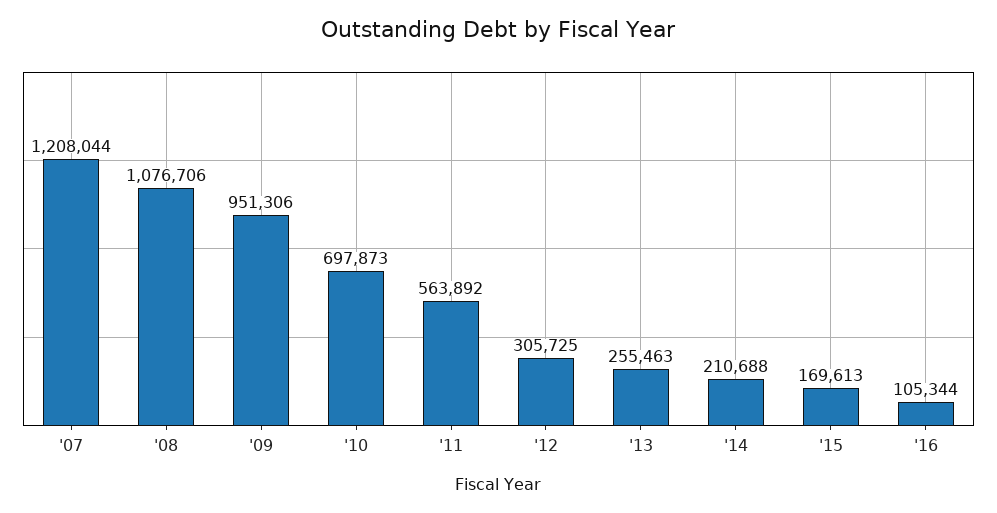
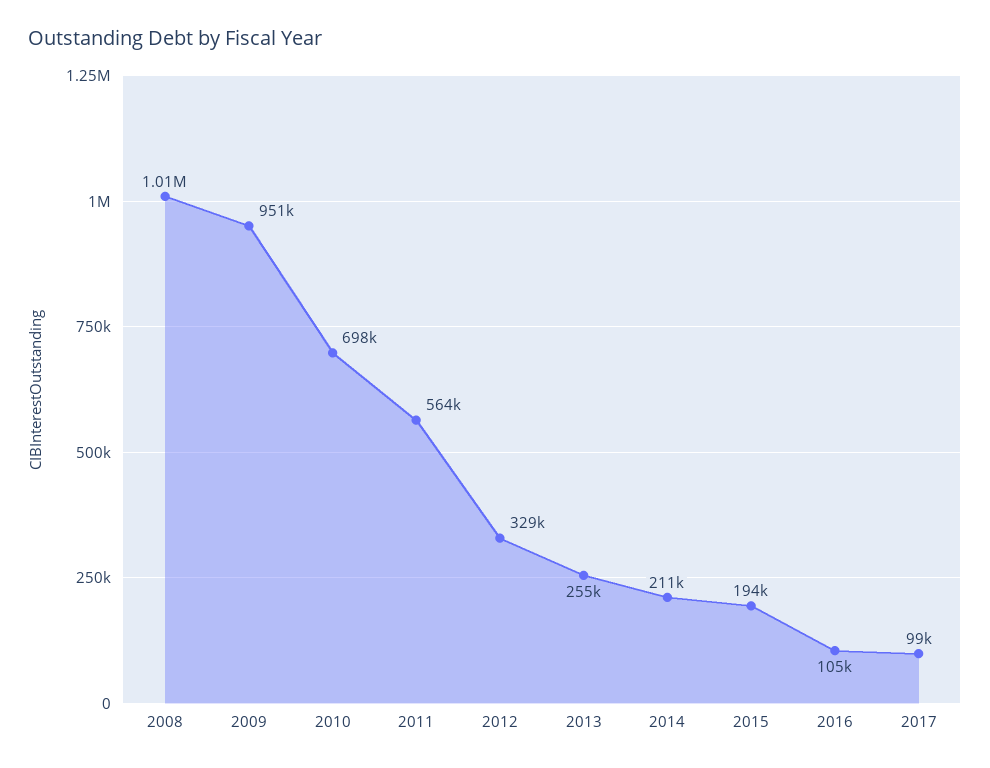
'07: 1208044 -> none
'08: 1076706 -> 1010000
'12: 305725 -> 329000
'15: 169613 -> 194000
2017: none -> 99000

